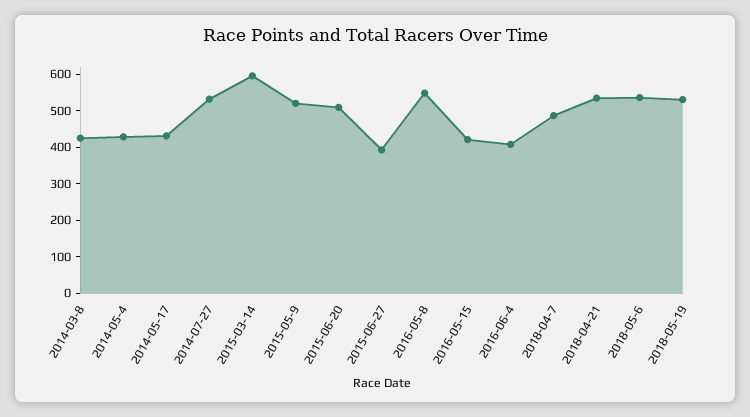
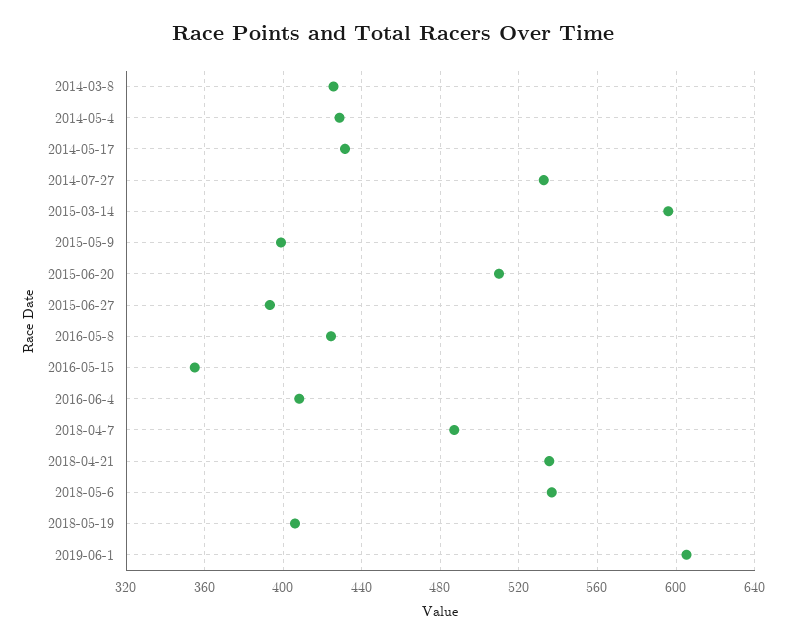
2015-05-9: 525 -> 400
2016-05-8: 550 -> 425
2016-05-15: 425 -> 355
2018-05-19: 525 -> 405
2019-06-1: none -> 605

